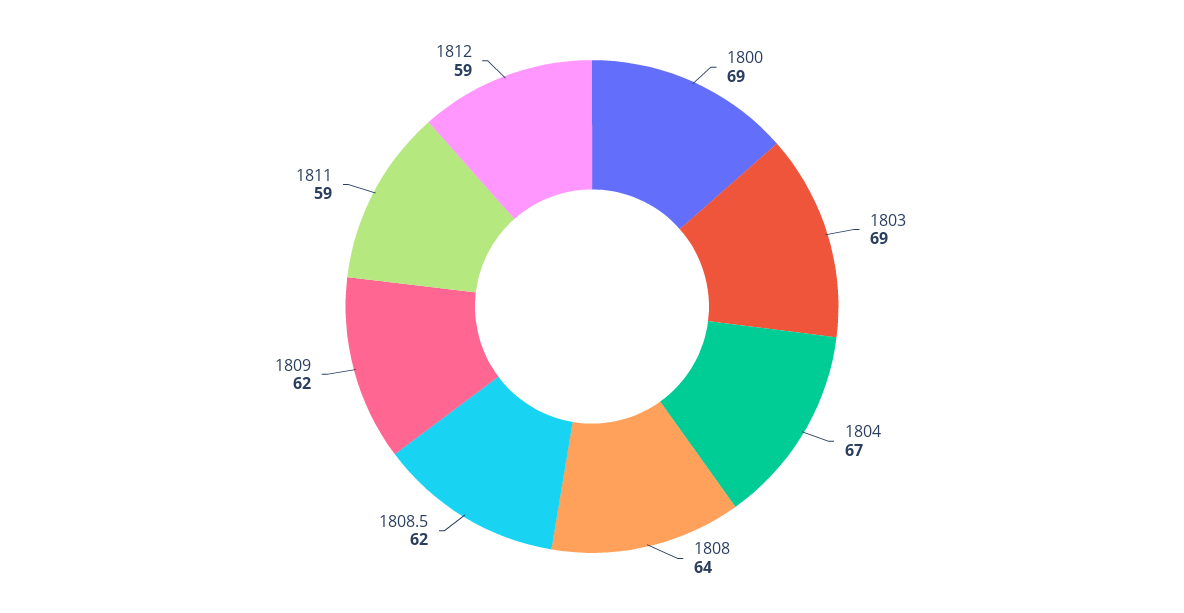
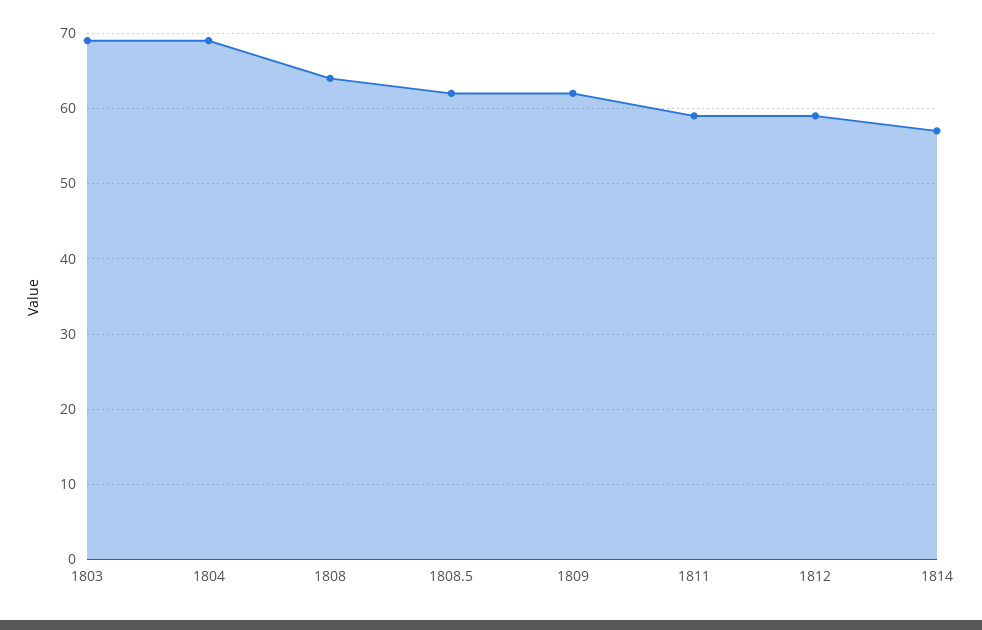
1800: 69 -> none
1804: 67 -> 69
1814: none -> 57

